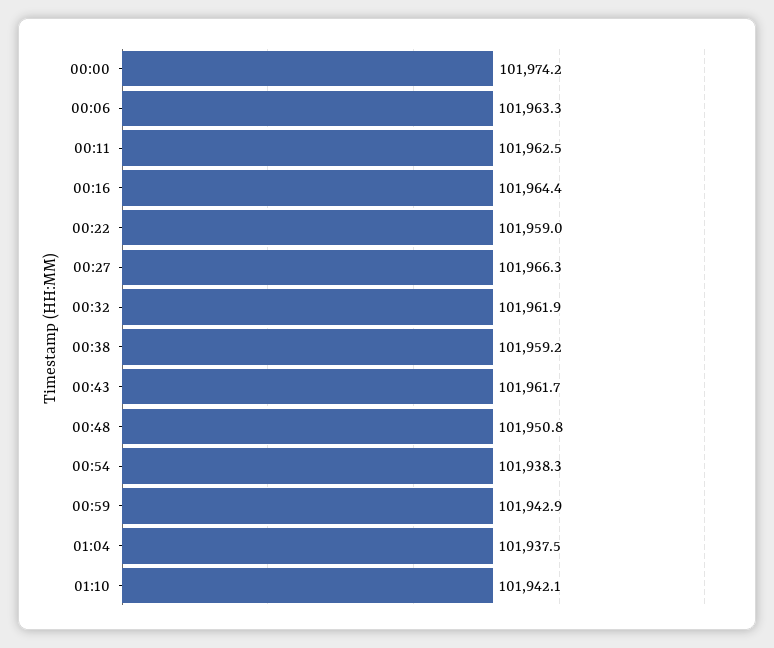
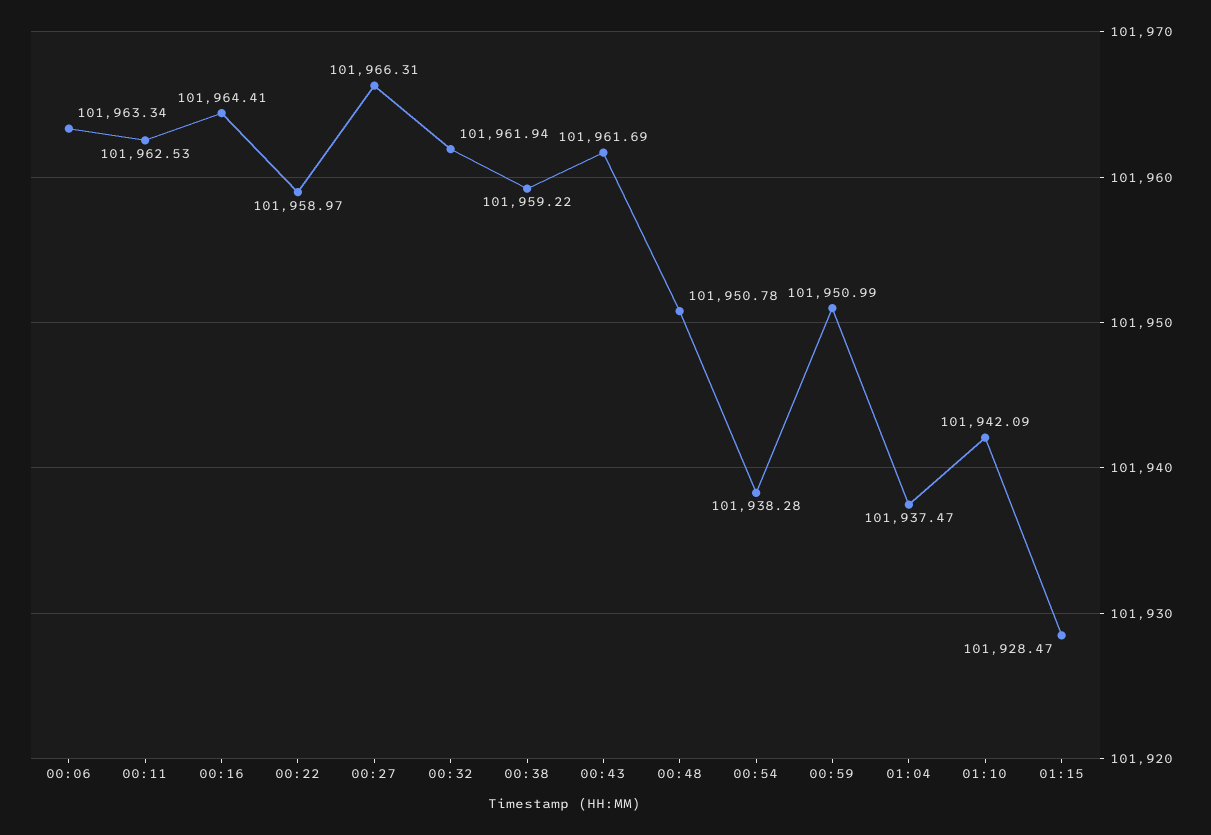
00:00: 101974.2 -> none
00:59: 101942.9 -> 101950.99
01:15: none -> 101928.47

